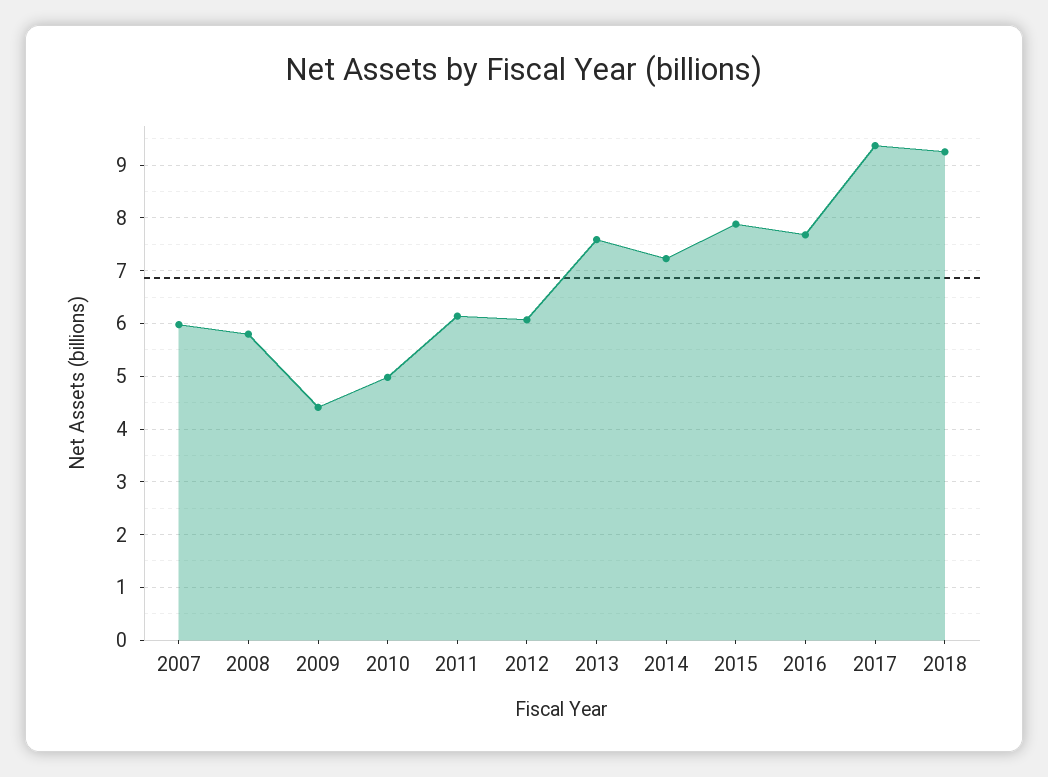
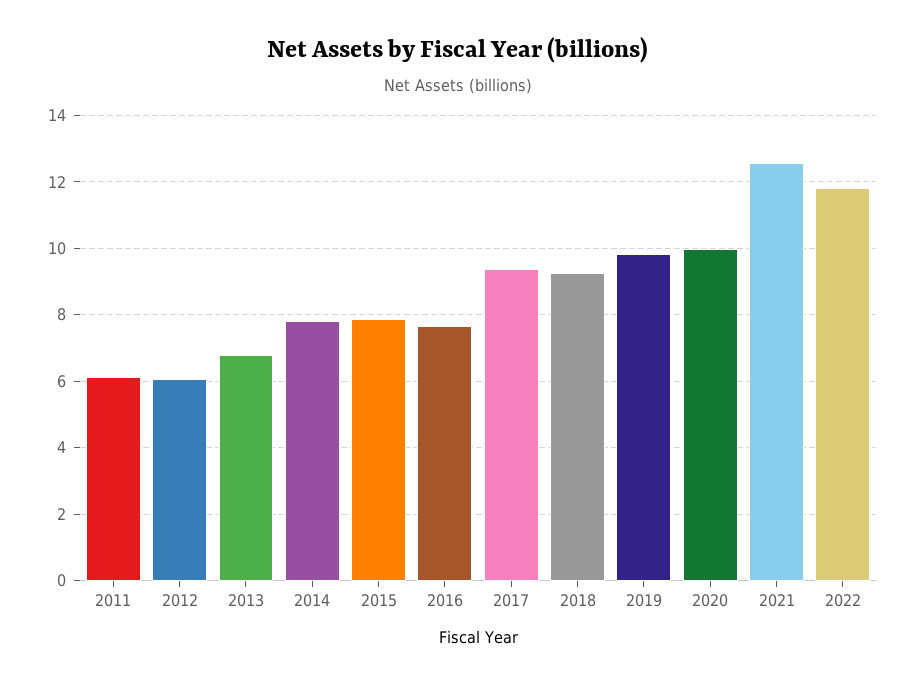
2007: 6 -> none
2008: 5.8 -> none
2009: 4.4 -> none
2010: 5 -> none
2013: 7.6 -> 6.8
2014: 7.2 -> 7.8
2019: none -> 9.8
2020: none -> 10
2021: none -> 12.6
2022: none -> 11.8

